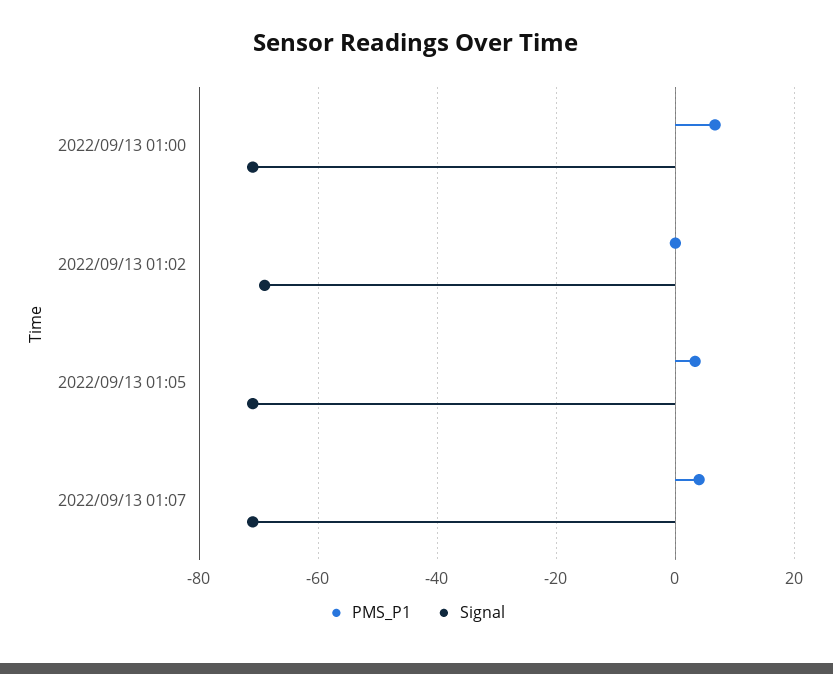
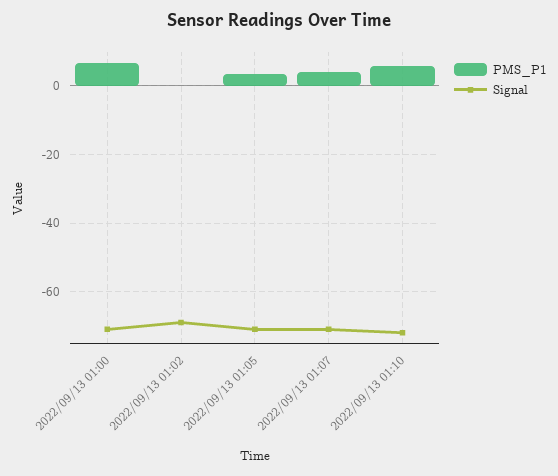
PMS_P1, 2022/09/13 01:10: none -> 6
Signal, 2022/09/13 01:10: none -> -72

